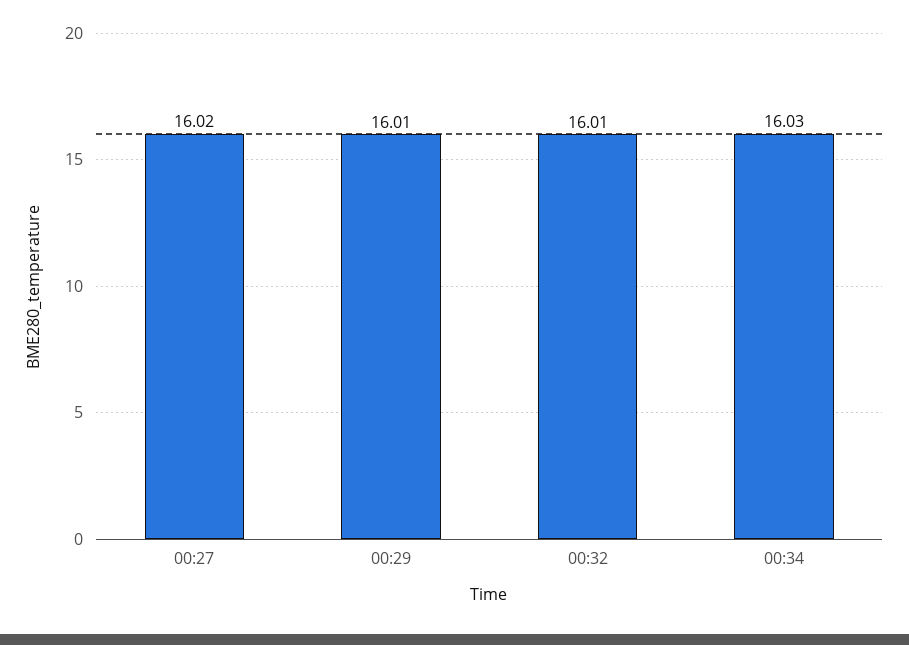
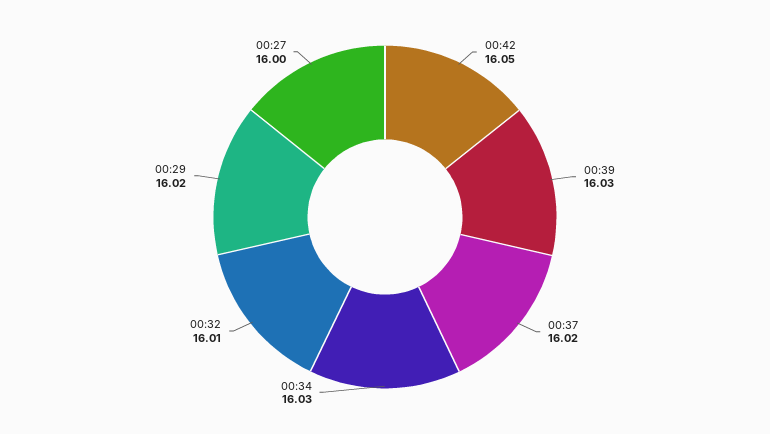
00:27: 16.02 -> 16
00:29: 16.01 -> 16.02
00:42: none -> 16.05
00:39: none -> 16.03
00:37: none -> 16.02

